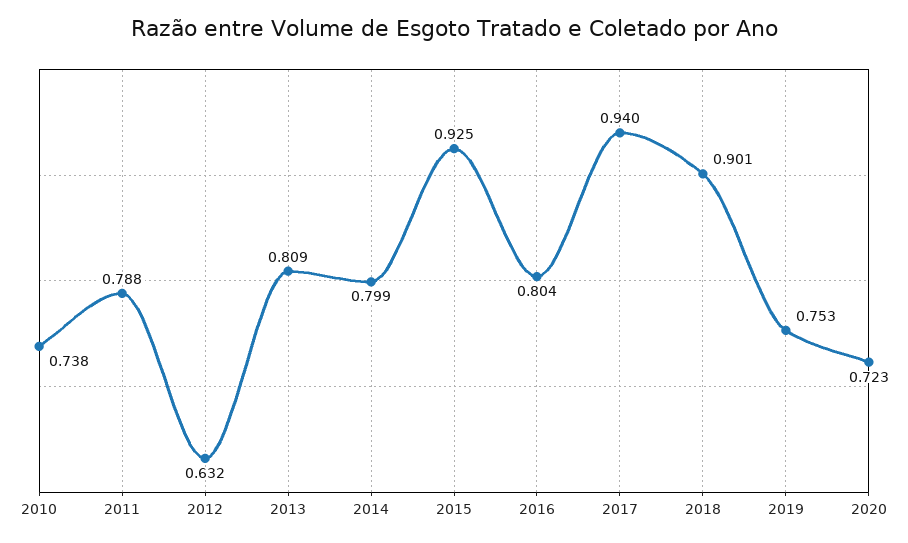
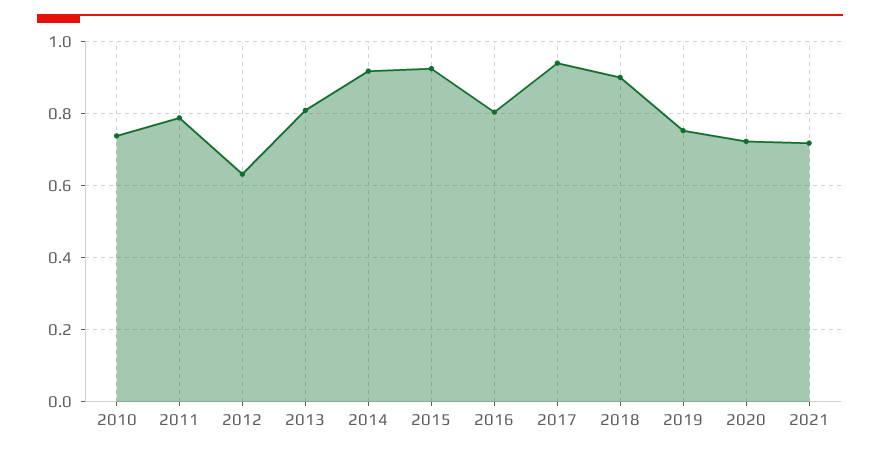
2014: 0.799 -> 0.92
2021: none -> 0.72

